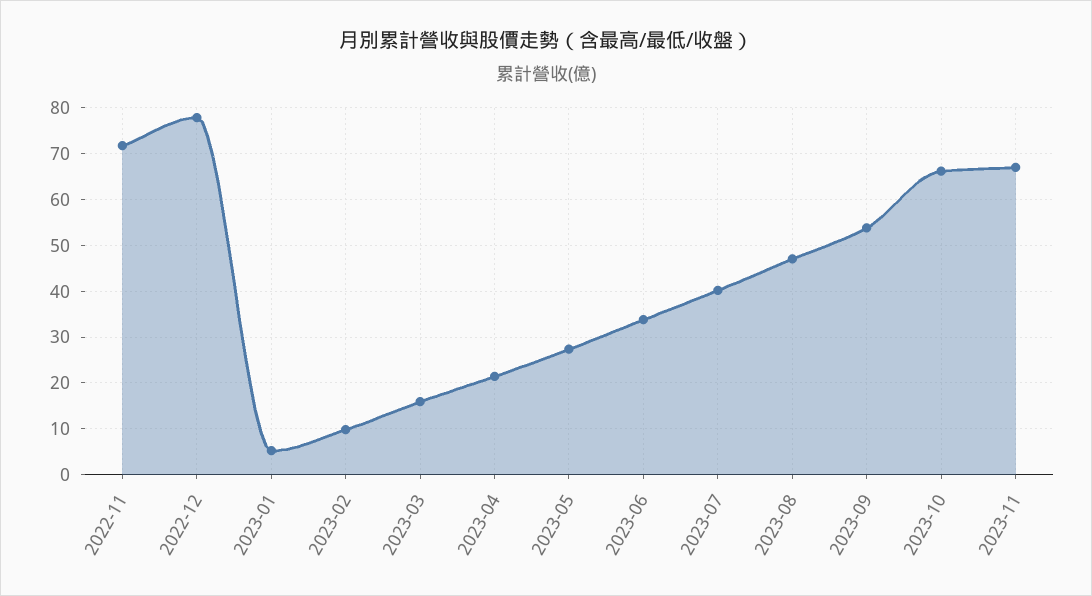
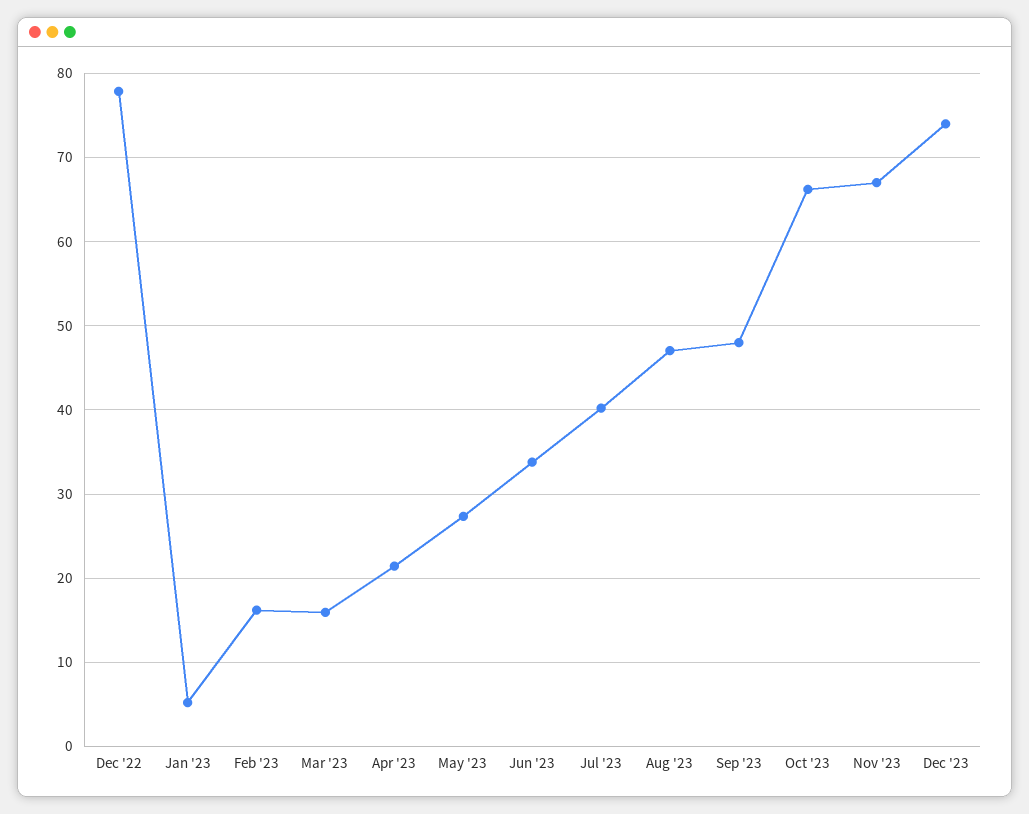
2022-11: 72 -> none
2023-02: 10 -> 16
2023-09: 54 -> 48
Dec '23: none -> 74

